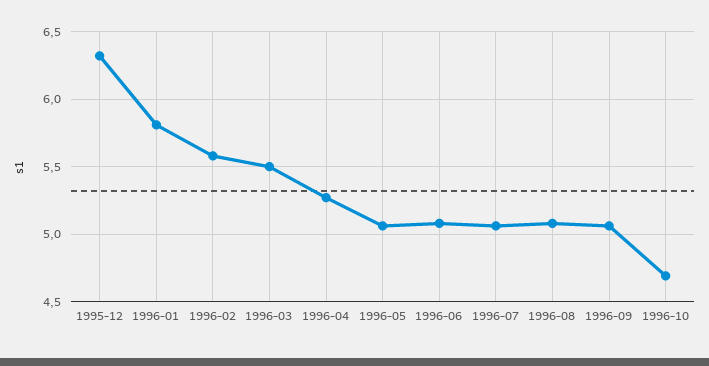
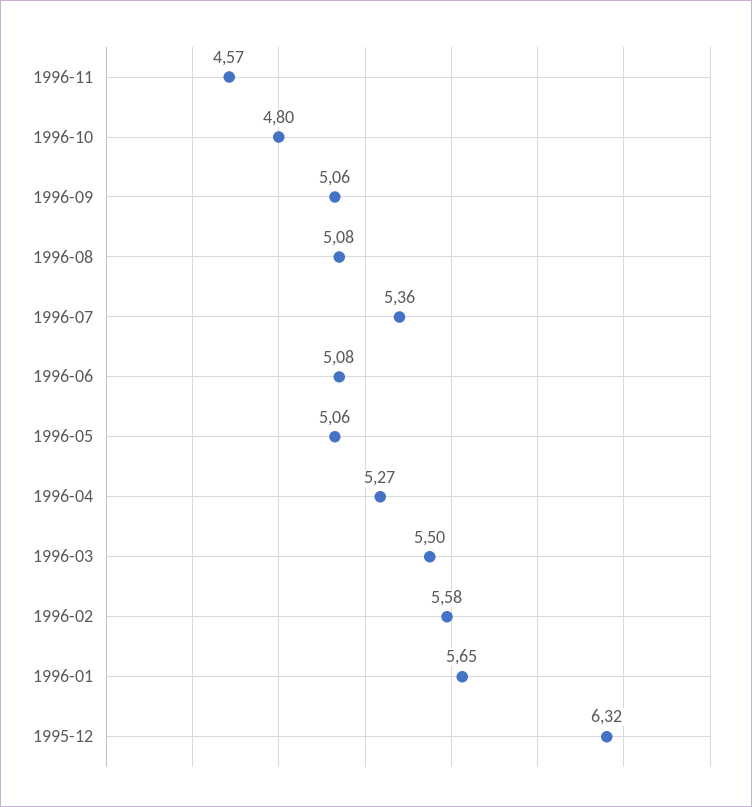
1996-01: 5.8 -> 5.65
1996-07: 5.05 -> 5.36
1996-10: 4.7 -> 4.8
1996-11: none -> 4.57

